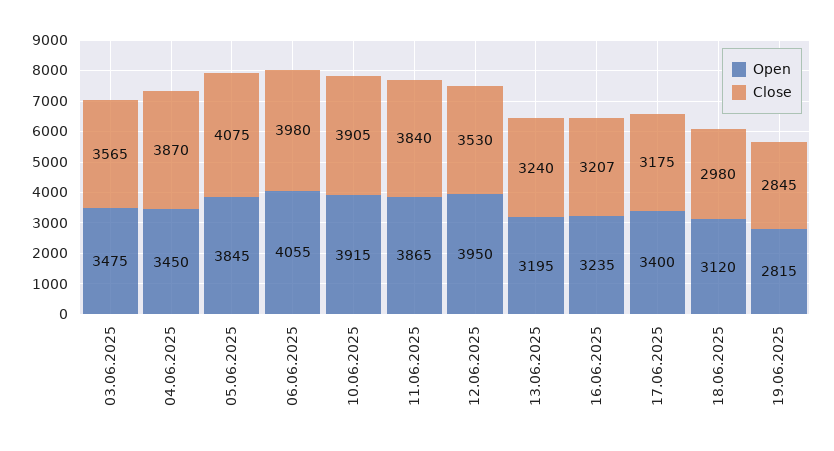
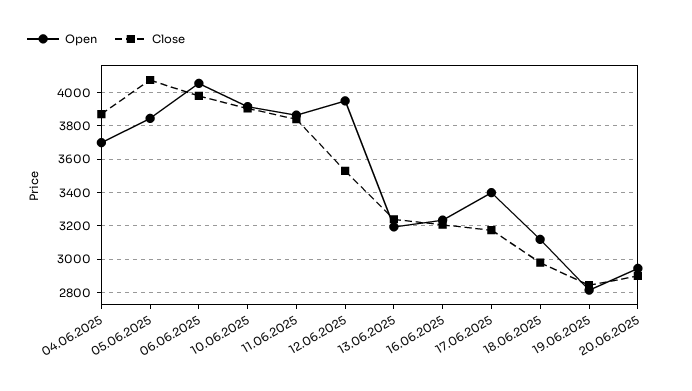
Open, 03.06.2025: 3475 -> none
Close, 03.06.2025: 3565 -> none
Open, 04.06.2025: 3450 -> 3700
Open, 20.06.2025: none -> 2950
Close, 20.06.2025: none -> 2900

